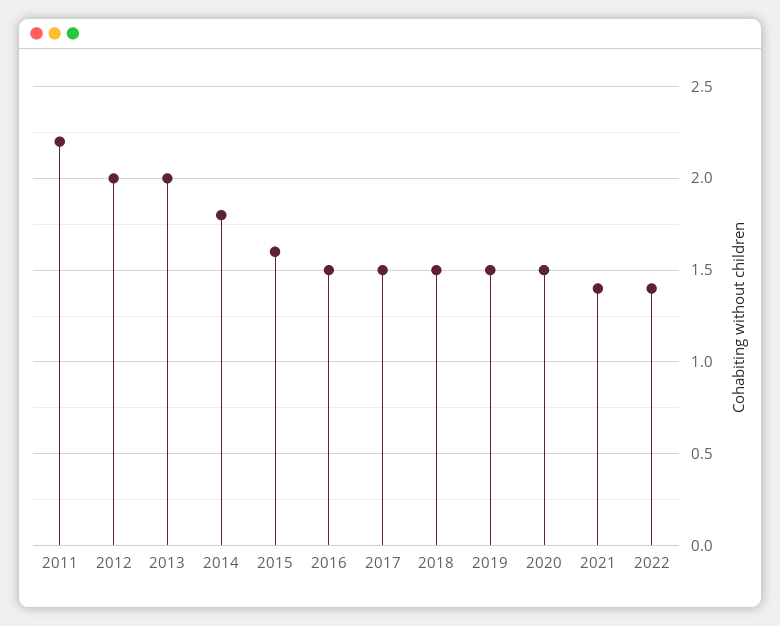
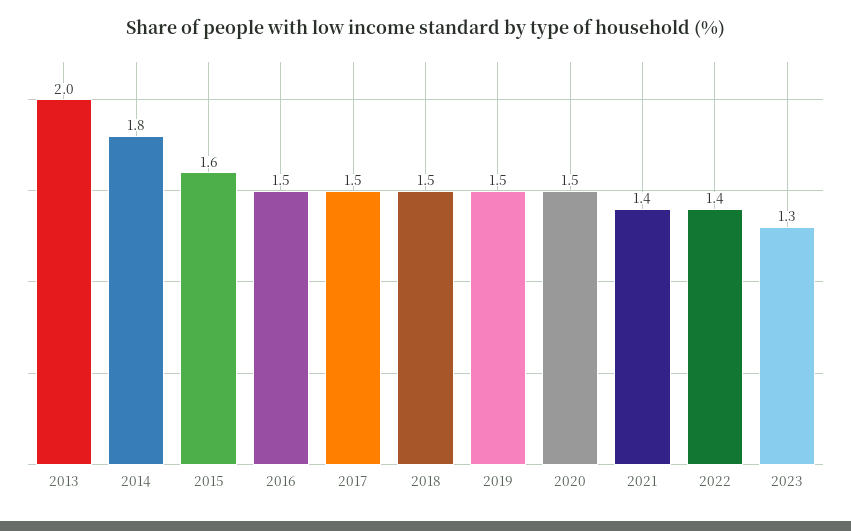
2011: 2.2 -> none
2012: 2 -> none
2023: none -> 1.3

